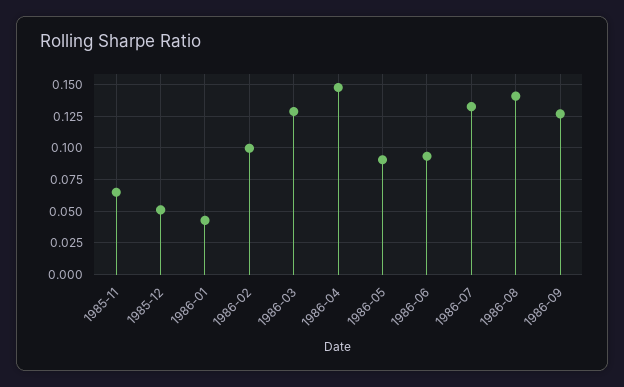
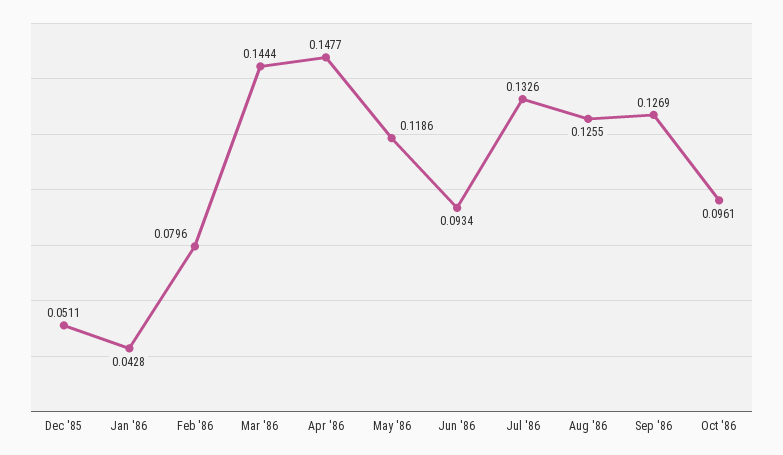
1985-11: 0.065 -> none
1986-02: 0.1 -> 0.0796
1986-03: 0.13 -> 0.1444
1986-05: 0.09 -> 0.1186
1986-08: 0.14 -> 0.1255
Oct '86: none -> 0.0961

